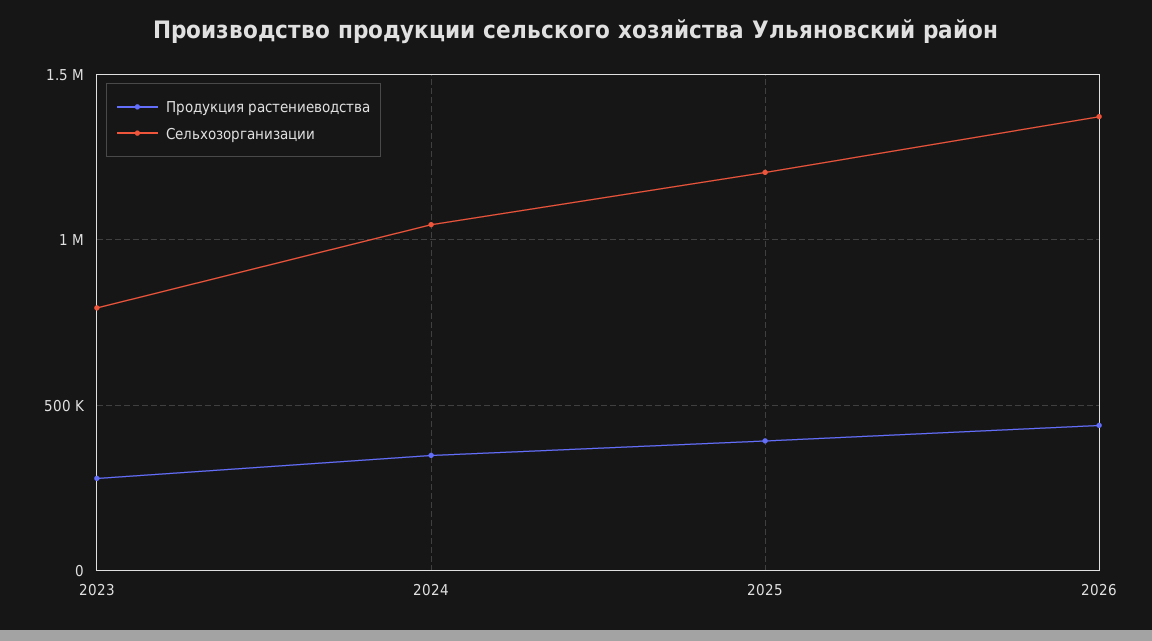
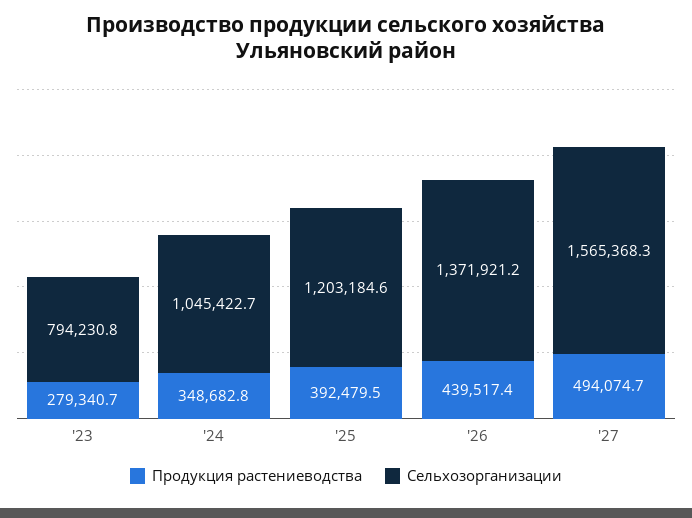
Продукция растениеводства, '27: none -> 494074.7
Сельхозорганизации, '27: none -> 1565368.3

